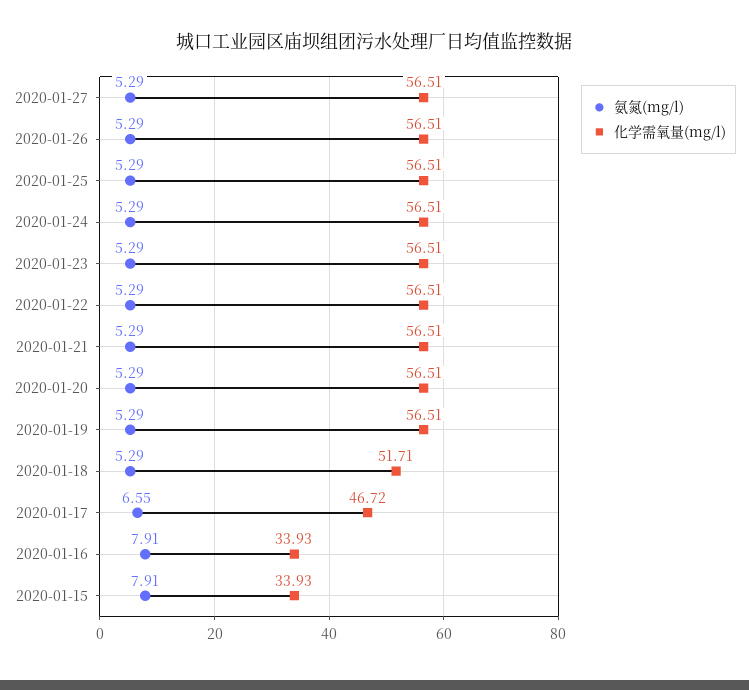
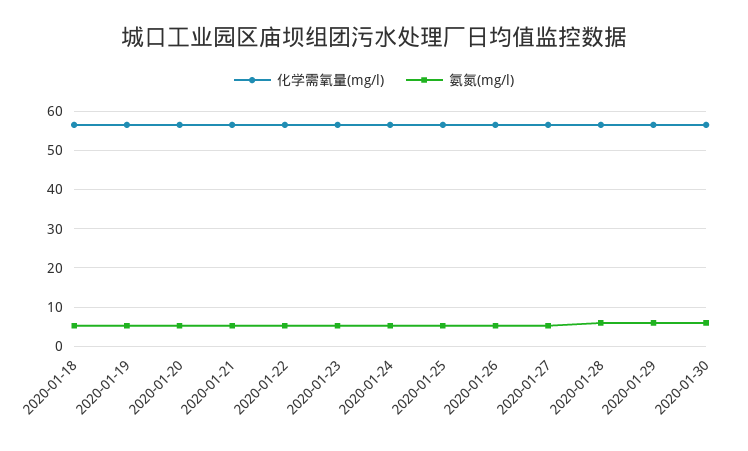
化学需氧量(mg/l), 2020-01-18: 51.71 -> 56
氨氮(mg/l), 2020-01-17: 6.55 -> none
化学需氧量(mg/l), 2020-01-17: 46.72 -> none
氨氮(mg/l), 2020-01-16: 7.91 -> none
化学需氧量(mg/l), 2020-01-16: 33.93 -> none
氨氮(mg/l), 2020-01-15: 7.91 -> none
化学需氧量(mg/l), 2020-01-15: 33.93 -> none
化学需氧量(mg/l), 2020-01-28: none -> 56
氨氮(mg/l), 2020-01-28: none -> 6
化学需氧量(mg/l), 2020-01-29: none -> 56
氨氮(mg/l), 2020-01-29: none -> 6
化学需氧量(mg/l), 2020-01-30: none -> 56
氨氮(mg/l), 2020-01-30: none -> 6

